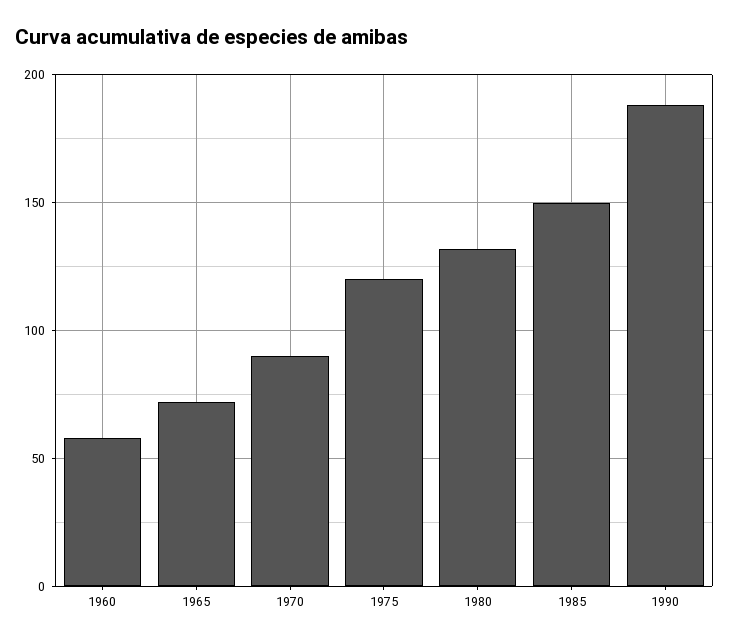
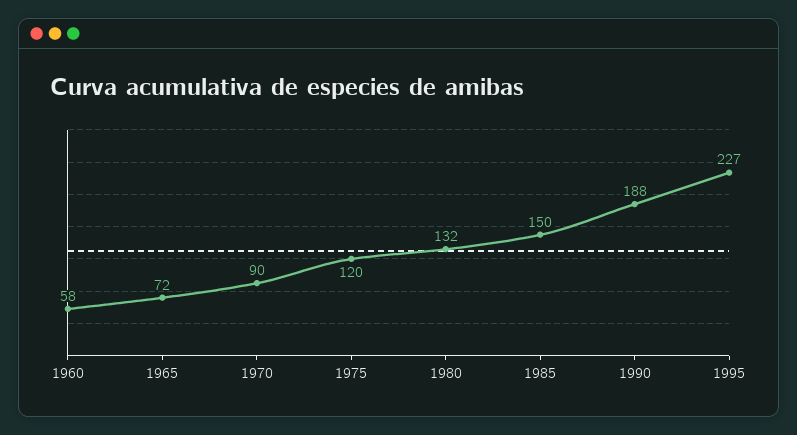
1995: none -> 227

